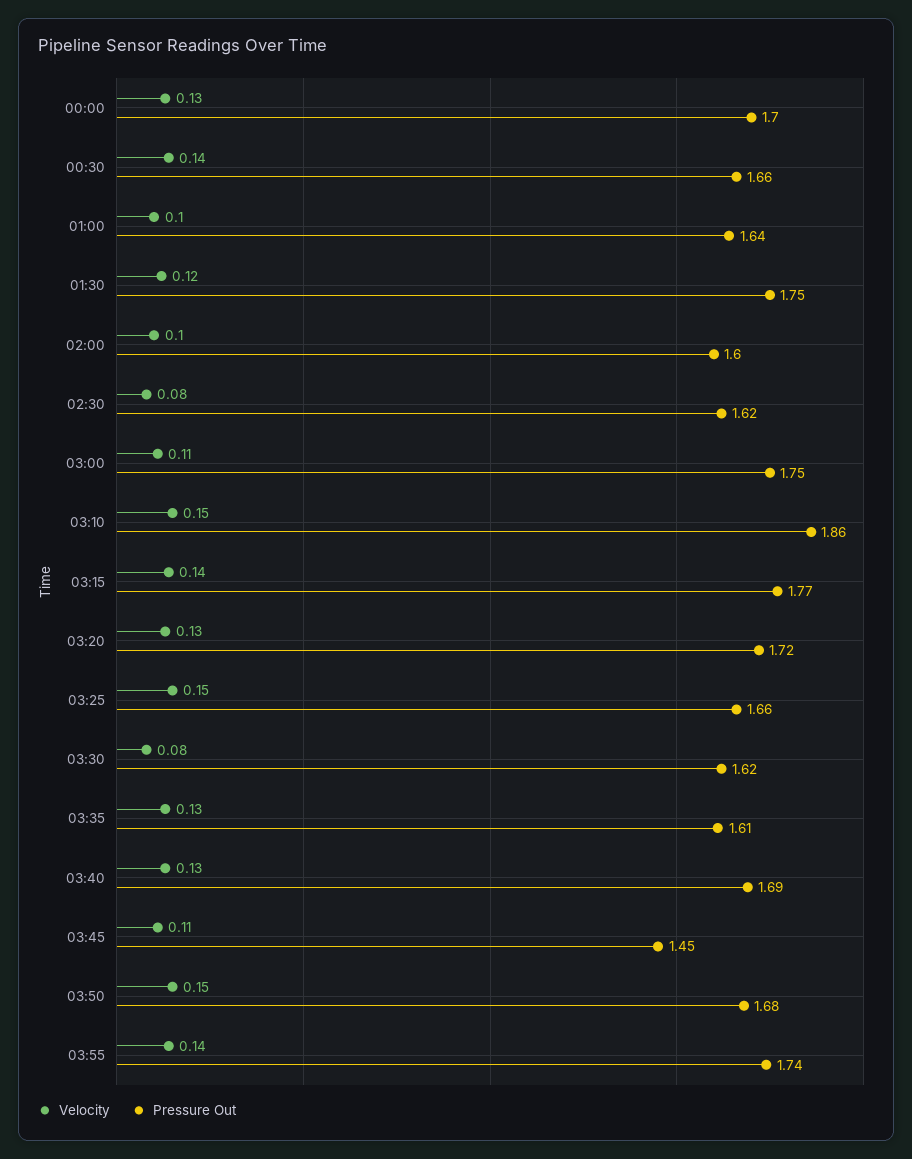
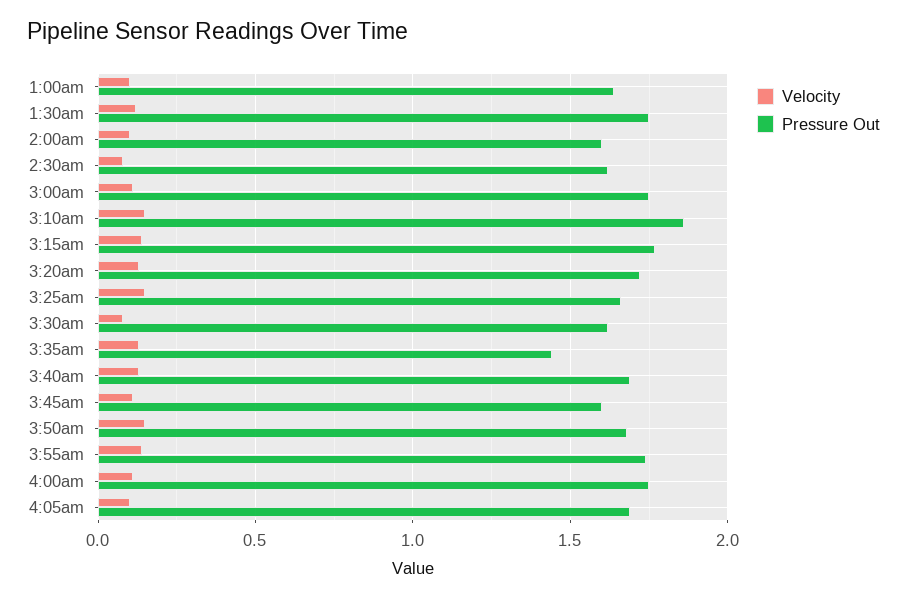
Velocity, 00:00: 0.13 -> none
Pressure Out, 00:00: 1.7 -> none
Velocity, 00:30: 0.14 -> none
Pressure Out, 00:30: 1.66 -> none
Pressure Out, 03:35: 1.61 -> 1.45
Pressure Out, 03:45: 1.45 -> 1.6
Velocity, 4:00am: none -> 0.1
Pressure Out, 4:00am: none -> 1.75
Velocity, 4:05am: none -> 0.1
Pressure Out, 4:05am: none -> 1.7

